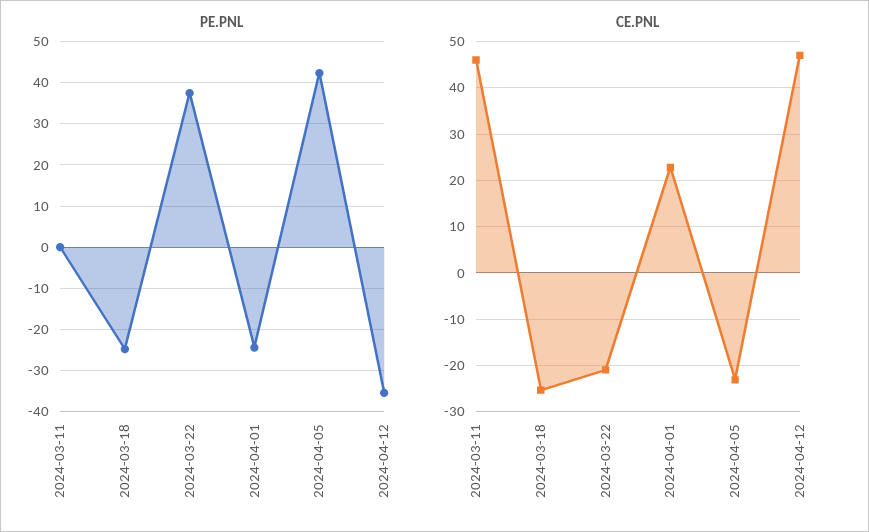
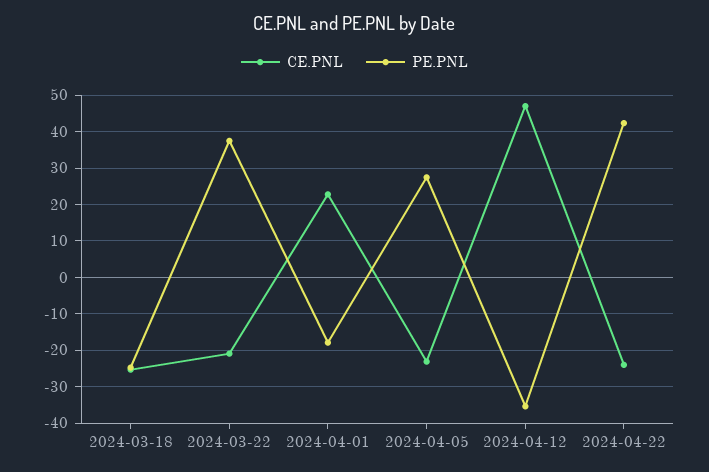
PE.PNL, 2024-03-11: 0 -> none
PE.PNL, 2024-04-01: -24 -> -18
PE.PNL, 2024-04-05: 42 -> 28
CE.PNL, 2024-03-11: 46 -> none
CE.PNL, 2024-04-22: none -> -24
PE.PNL, 2024-04-22: none -> 42

